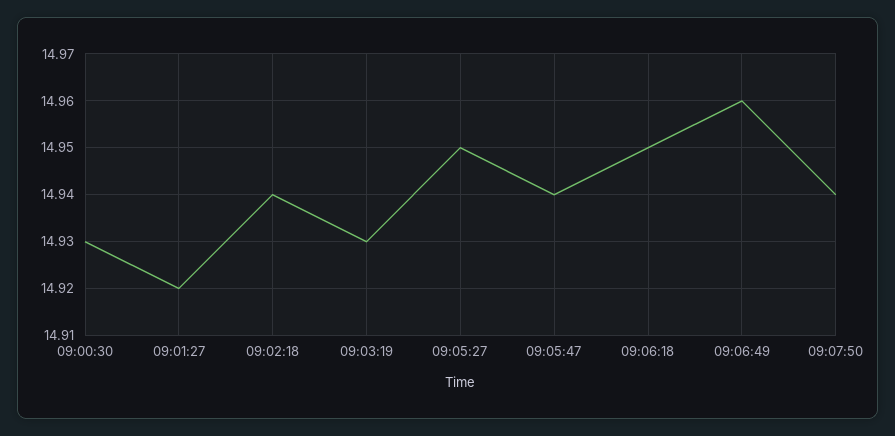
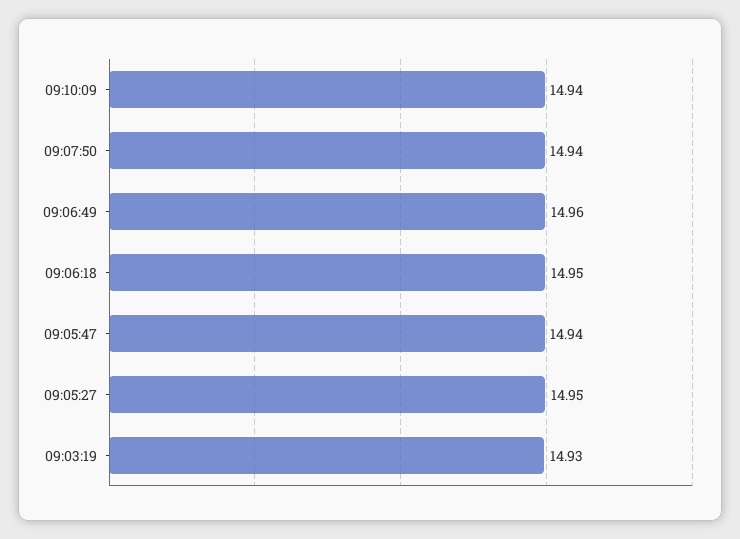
09:00:30: 14.93 -> none
09:01:27: 14.92 -> none
09:02:18: 14.94 -> none
09:10:09: none -> 14.94

